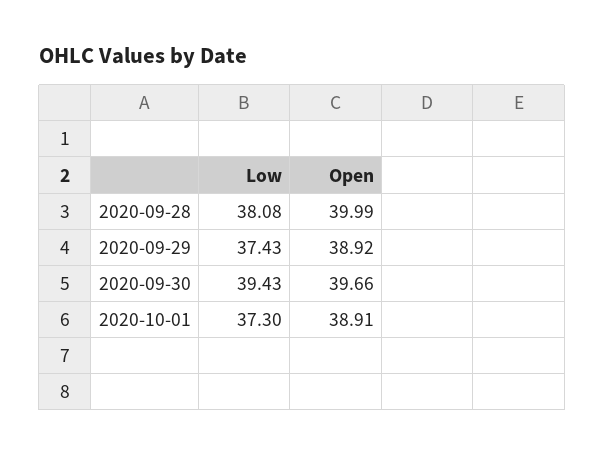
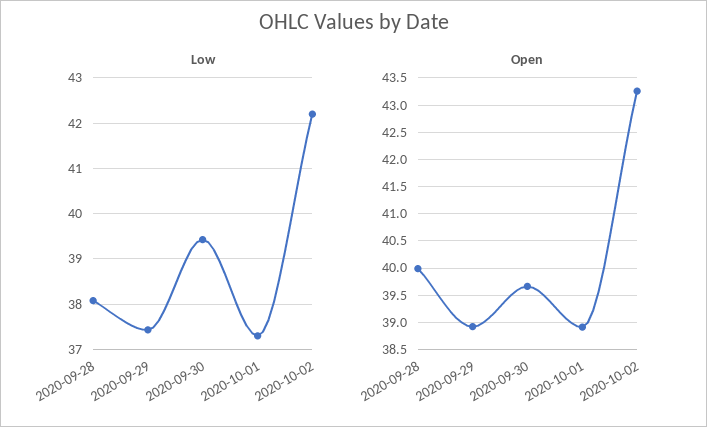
Low, 2020-10-02: none -> 42.2
Open, 2020-10-02: none -> 43.25

